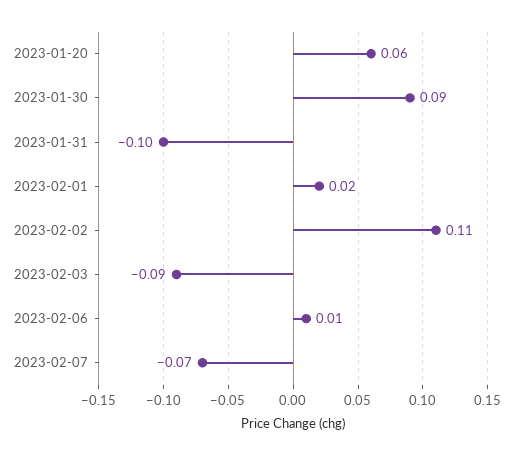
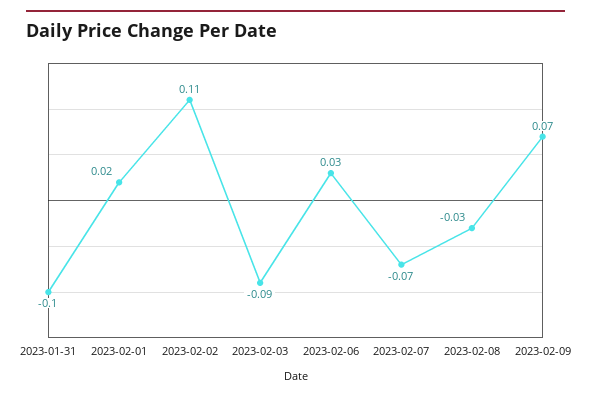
2023-01-20: 0.06 -> none
2023-01-30: 0.09 -> none
2023-02-06: 0.01 -> 0.03
2023-02-08: none -> -0.03
2023-02-09: none -> 0.07

